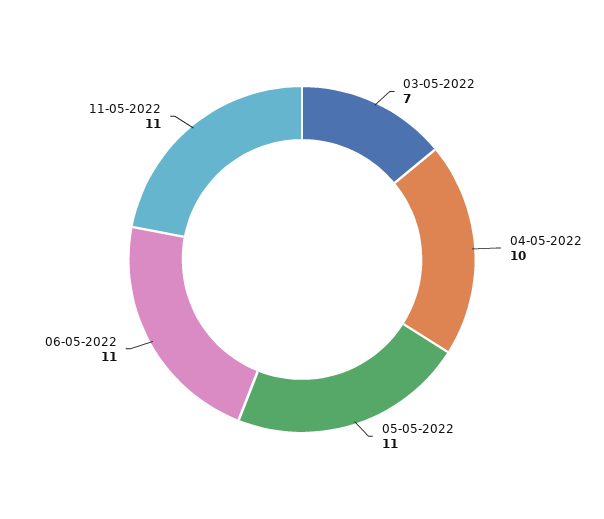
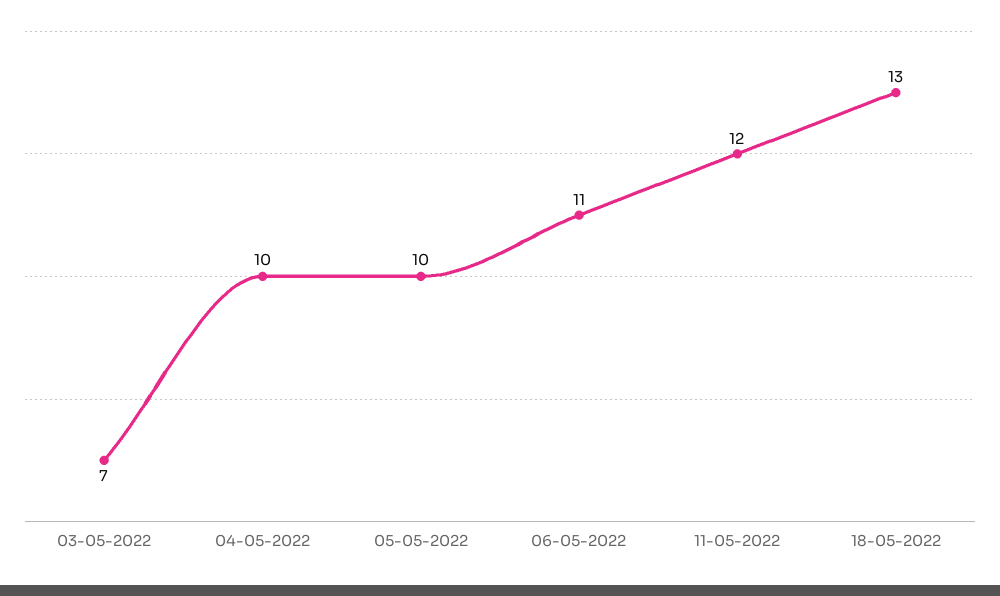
05-05-2022: 11 -> 10
11-05-2022: 11 -> 12
18-05-2022: none -> 13

